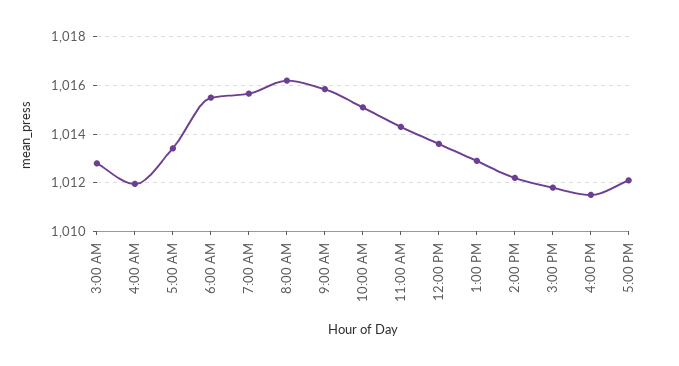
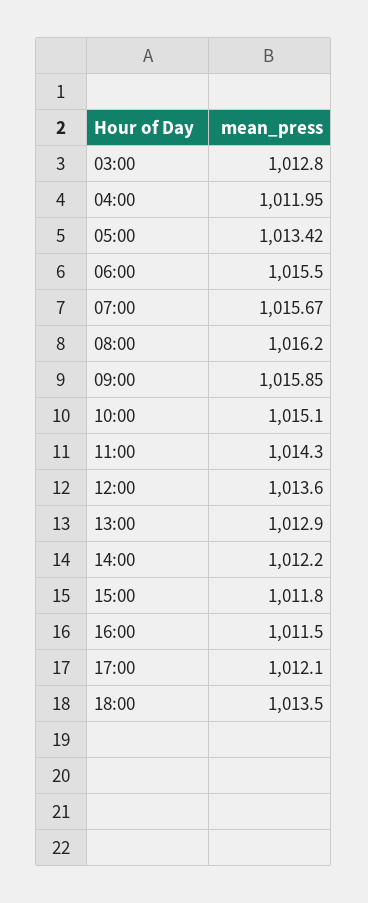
18:00: none -> 1013.5

